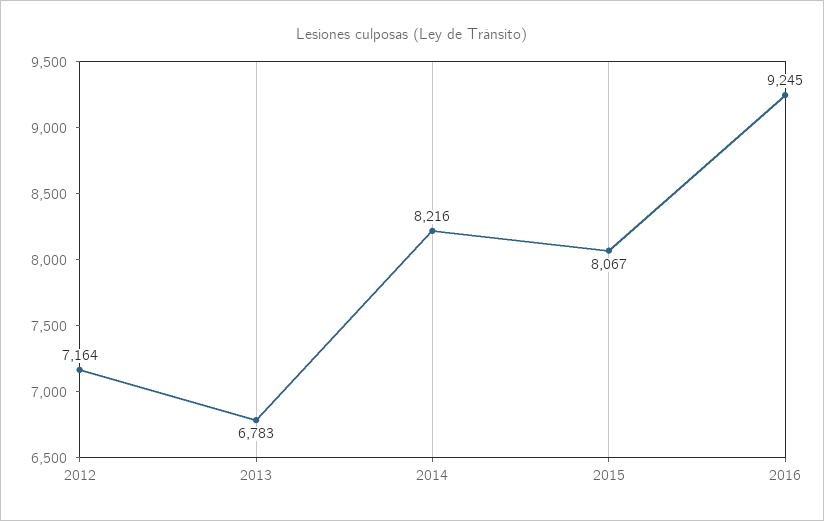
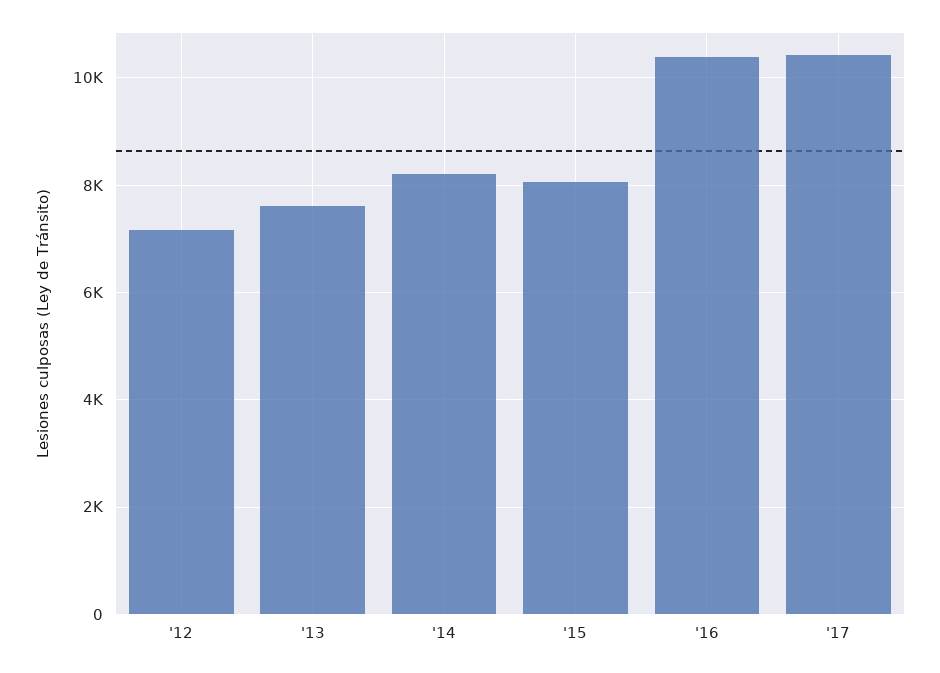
2013: 6783 -> 7600
2016: 9245 -> 10400
'17: none -> 10400

